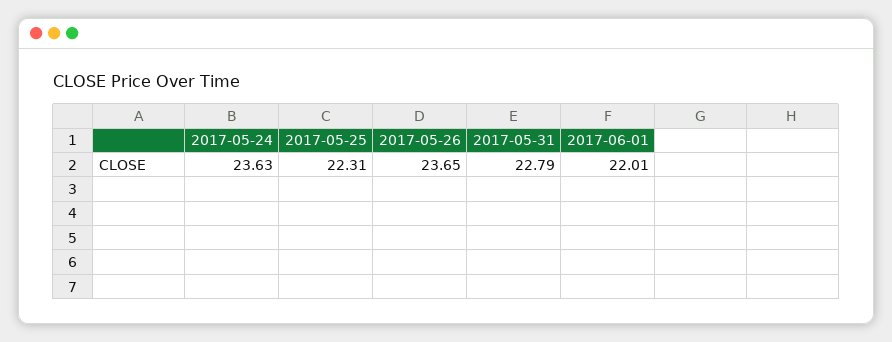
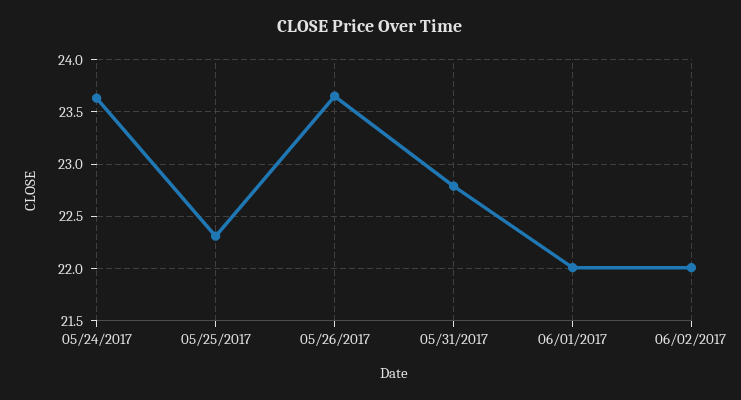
06/02/2017: none -> 22

